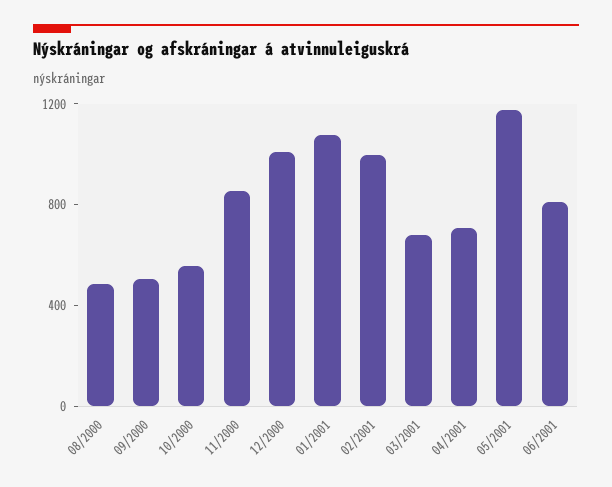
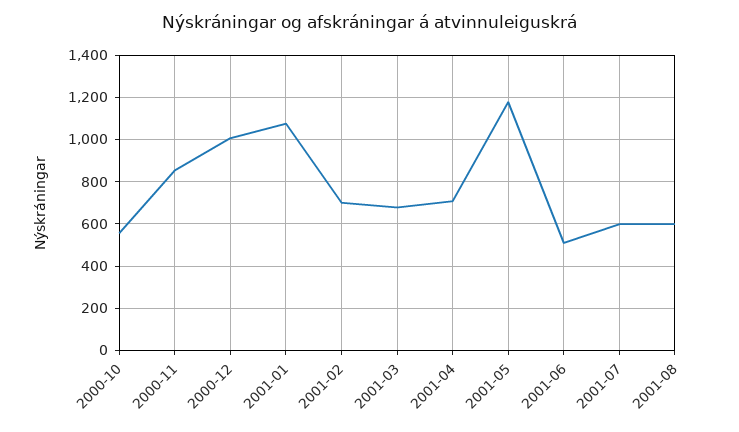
08/2000: 500 -> none
09/2000: 500 -> none
02/2001: 1000 -> 700
06/2001: 800 -> 500
2001-07: none -> 600
2001-08: none -> 600

